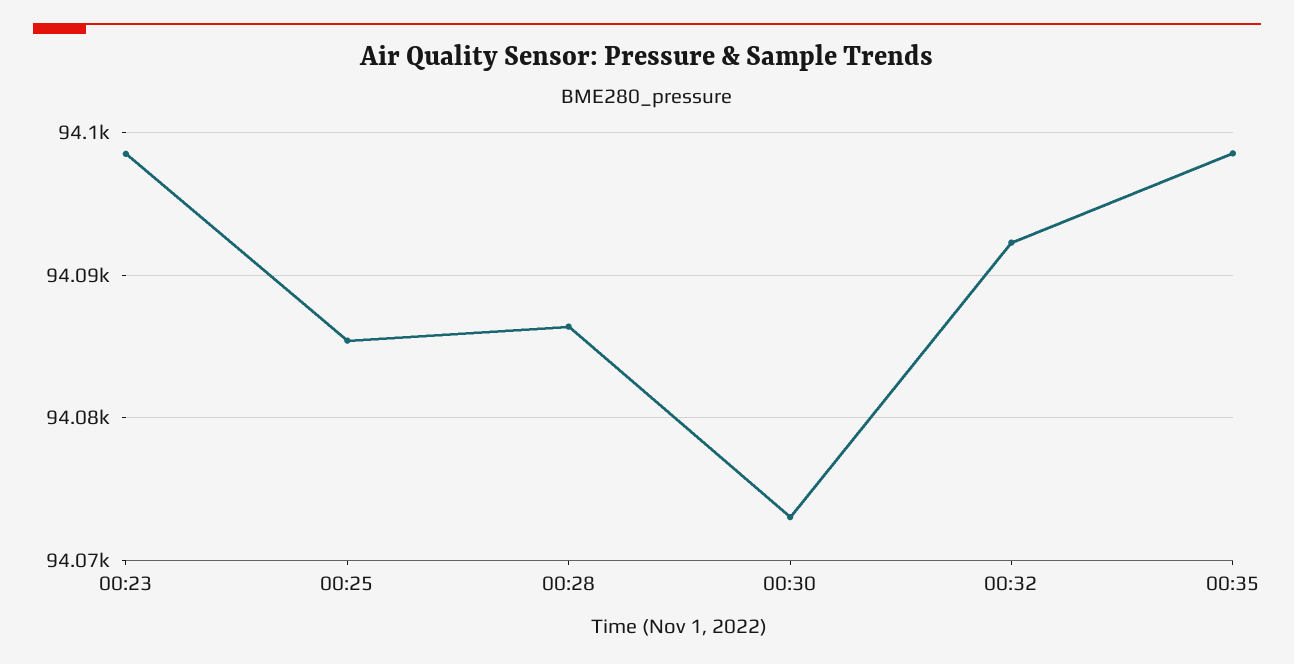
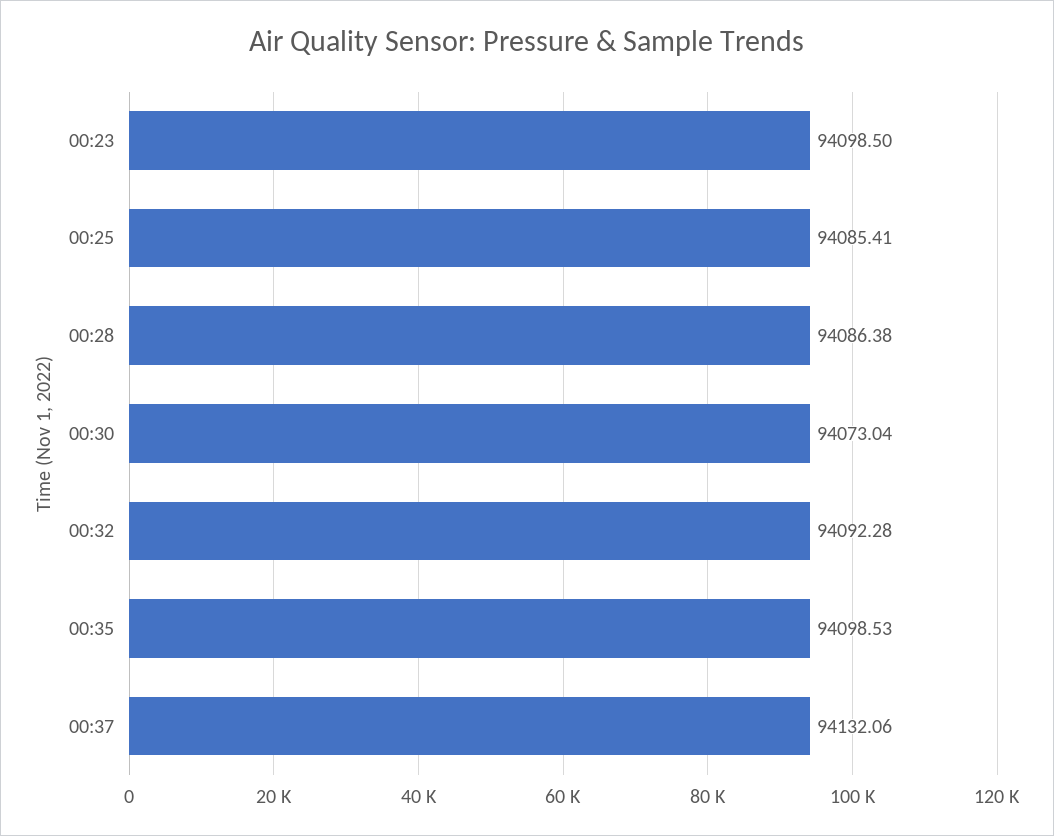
00:37: none -> 94132.06

